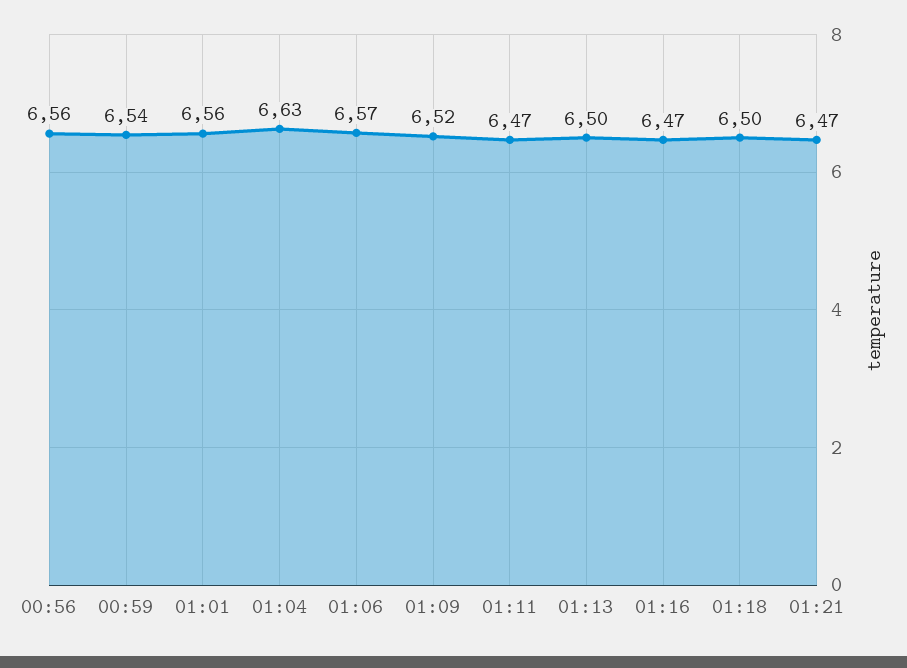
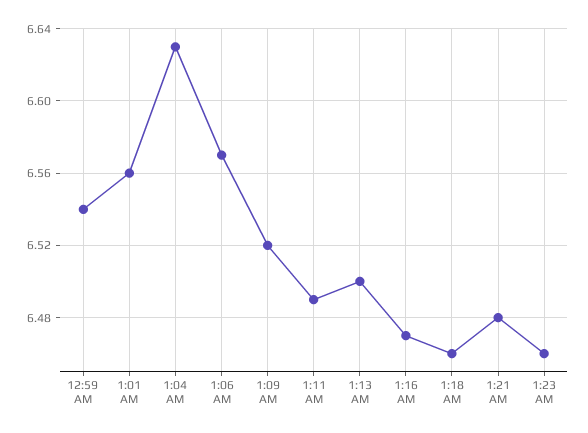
00:56: 6.56 -> none
01:11: 6.47 -> 6.49
01:18: 6.5 -> 6.46
01:21: 6.47 -> 6.48
1:23 AM: none -> 6.46

